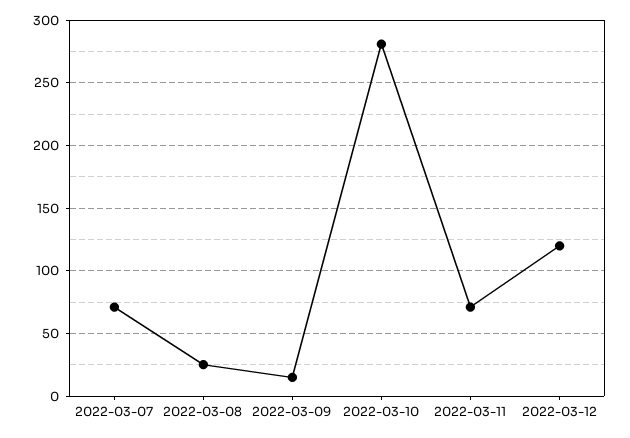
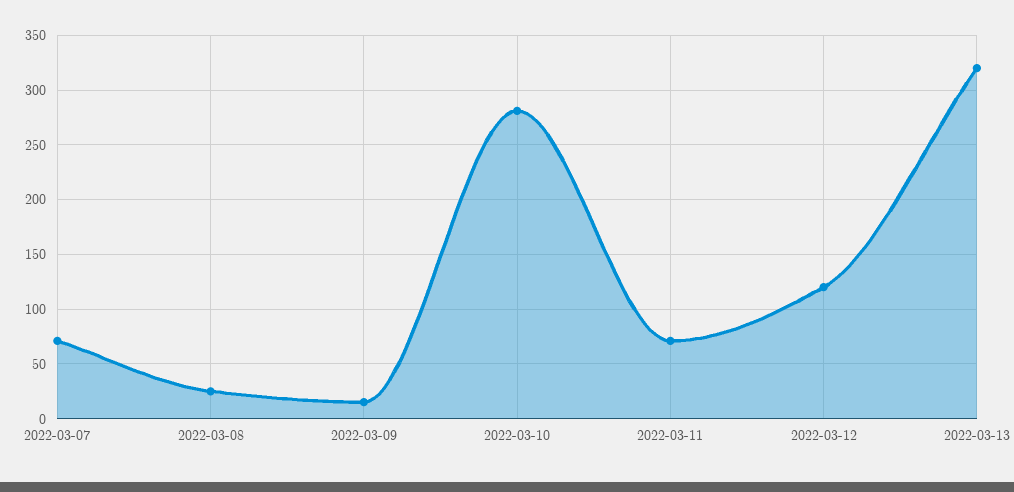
2022-03-13: none -> 320

